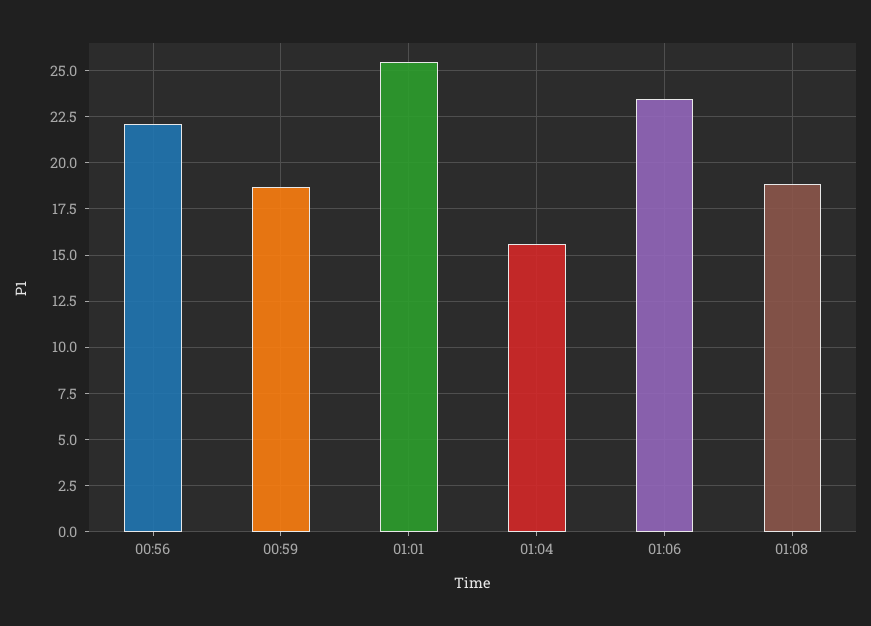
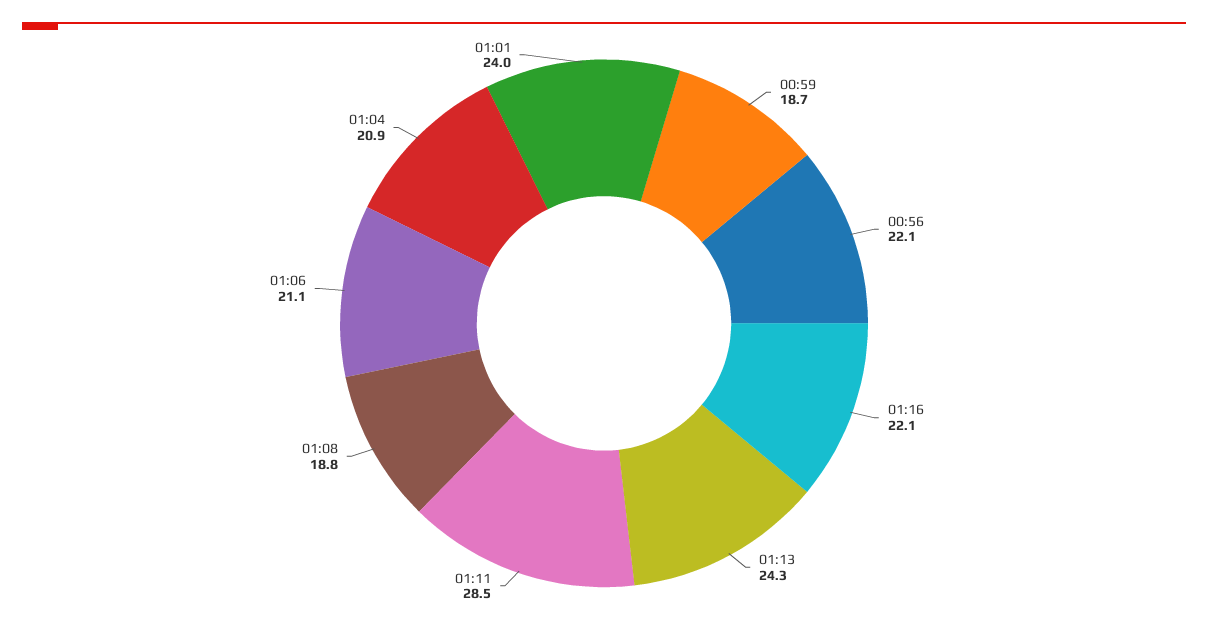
01:01: 25.5 -> 24
01:04: 15.5 -> 20.9
01:06: 23.5 -> 21.1
01:16: none -> 22.1
01:13: none -> 24.3
01:11: none -> 28.5

